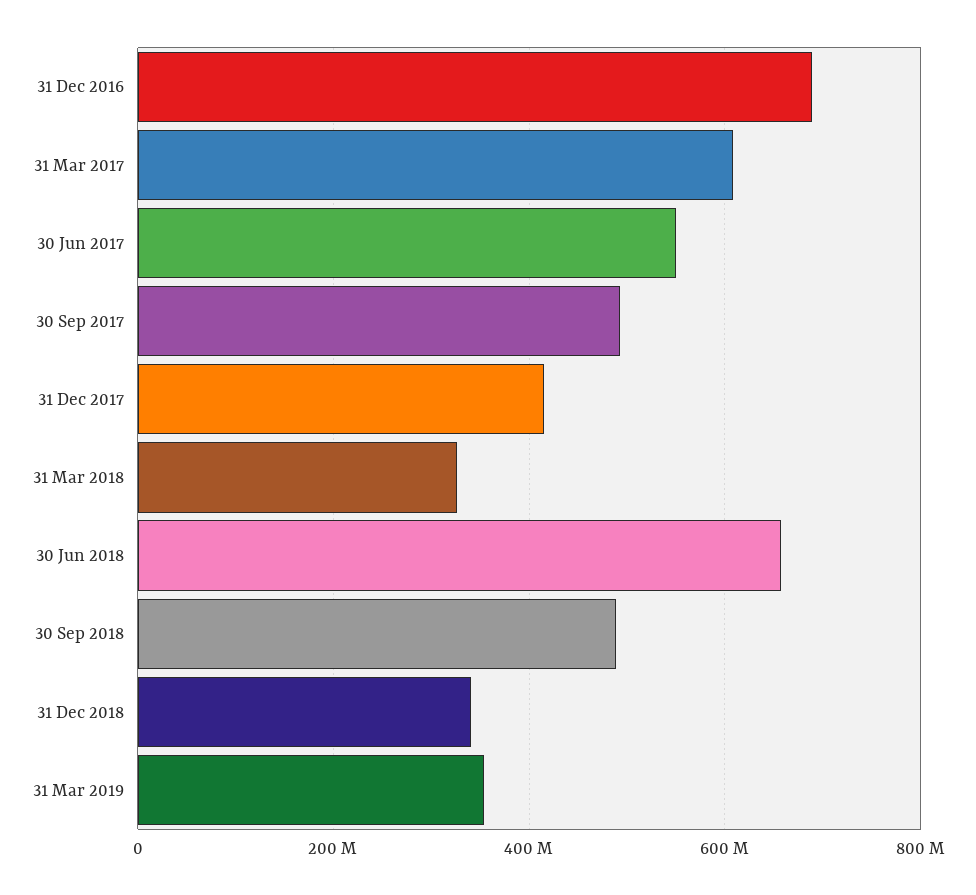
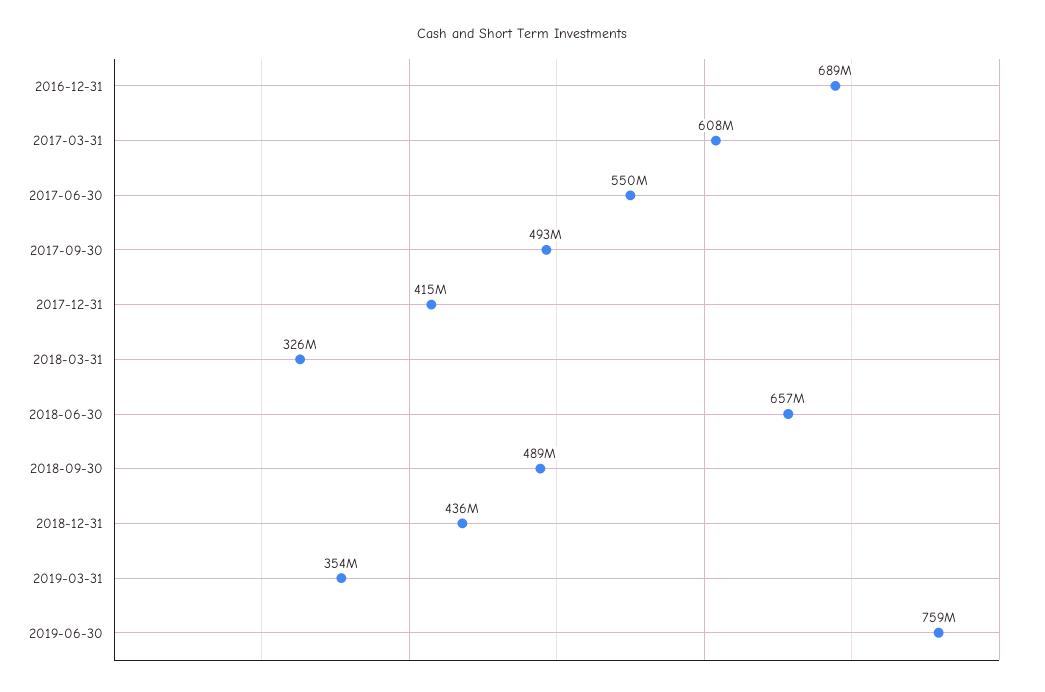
31 Dec 2018: 340000000 -> 436000000
2019-06-30: none -> 759000000

